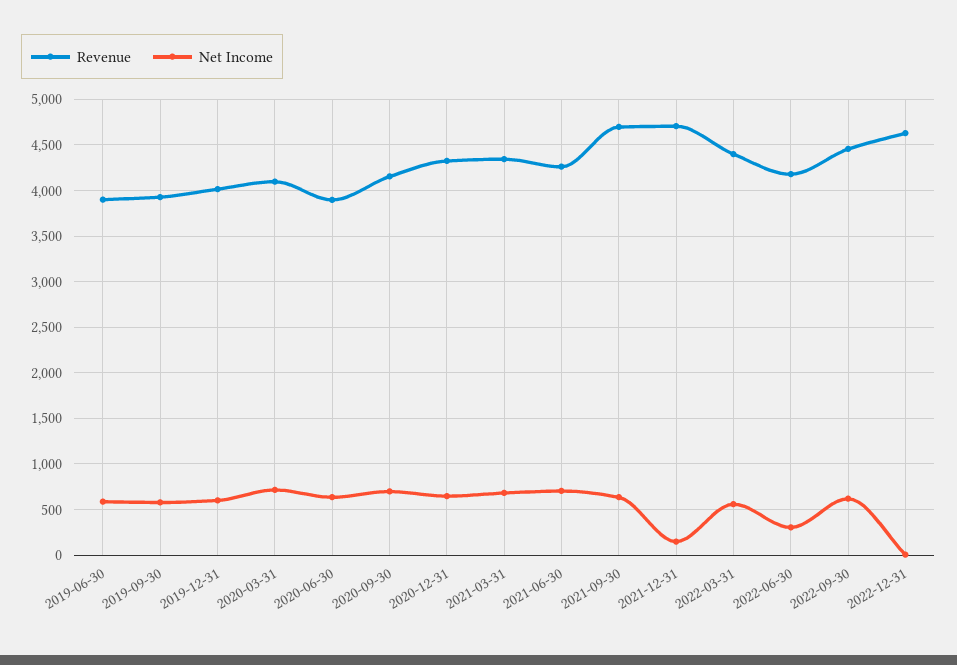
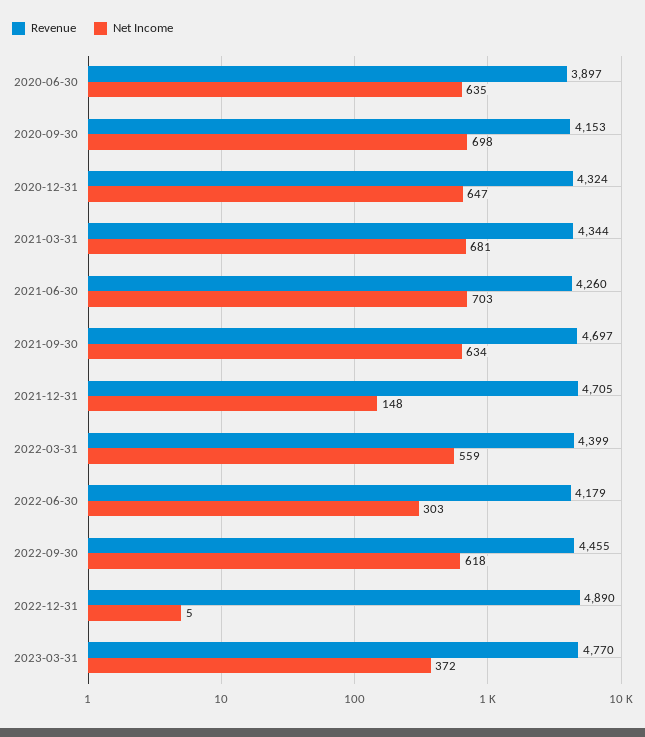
Revenue, 2019-06-30: 3900 -> none
Net Income, 2019-06-30: 600 -> none
Revenue, 2019-09-30: 3900 -> none
Net Income, 2019-09-30: 600 -> none
Revenue, 2019-12-31: 4000 -> none
Net Income, 2019-12-31: 600 -> none
Revenue, 2020-03-31: 4100 -> none
Net Income, 2020-03-31: 700 -> none
Revenue, 2022-12-31: 4600 -> 4890
Revenue, 2023-03-31: none -> 4770
Net Income, 2023-03-31: none -> 372

